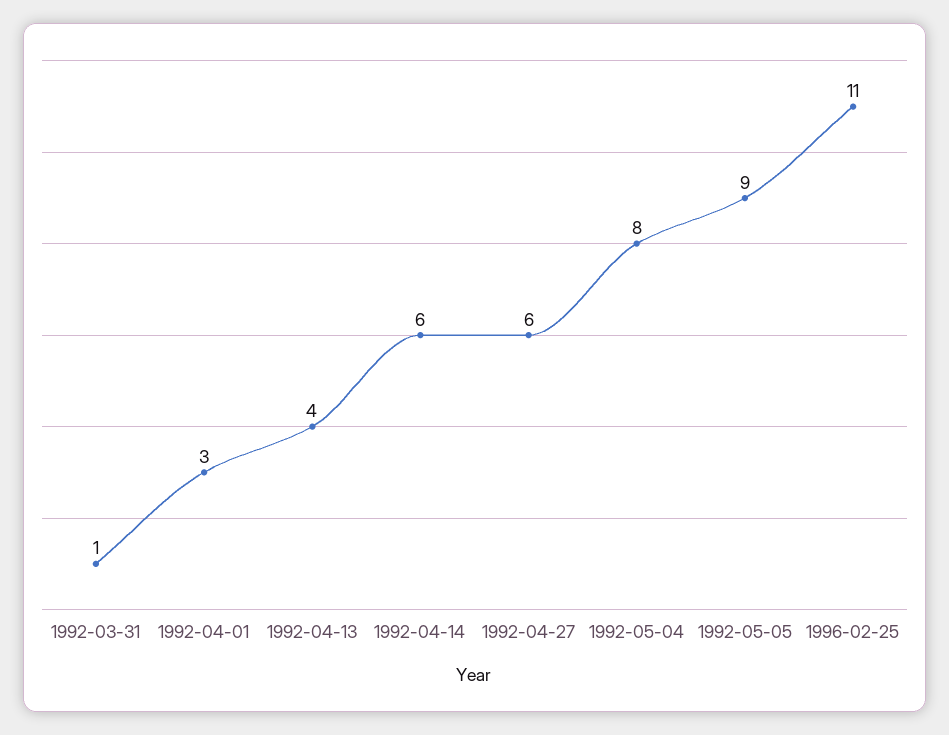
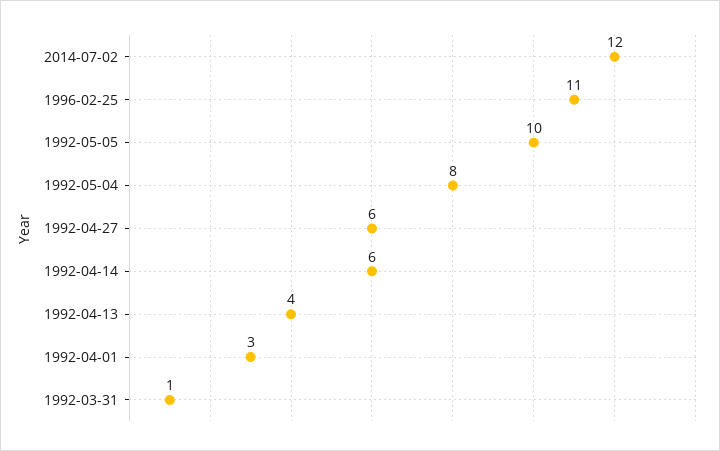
1992-05-05: 9 -> 10
2014-07-02: none -> 12

